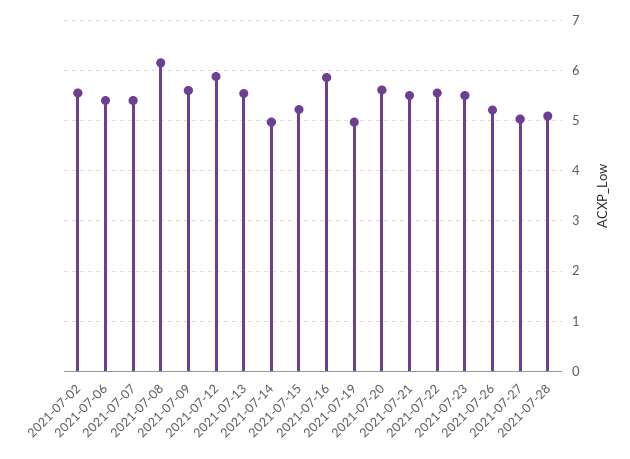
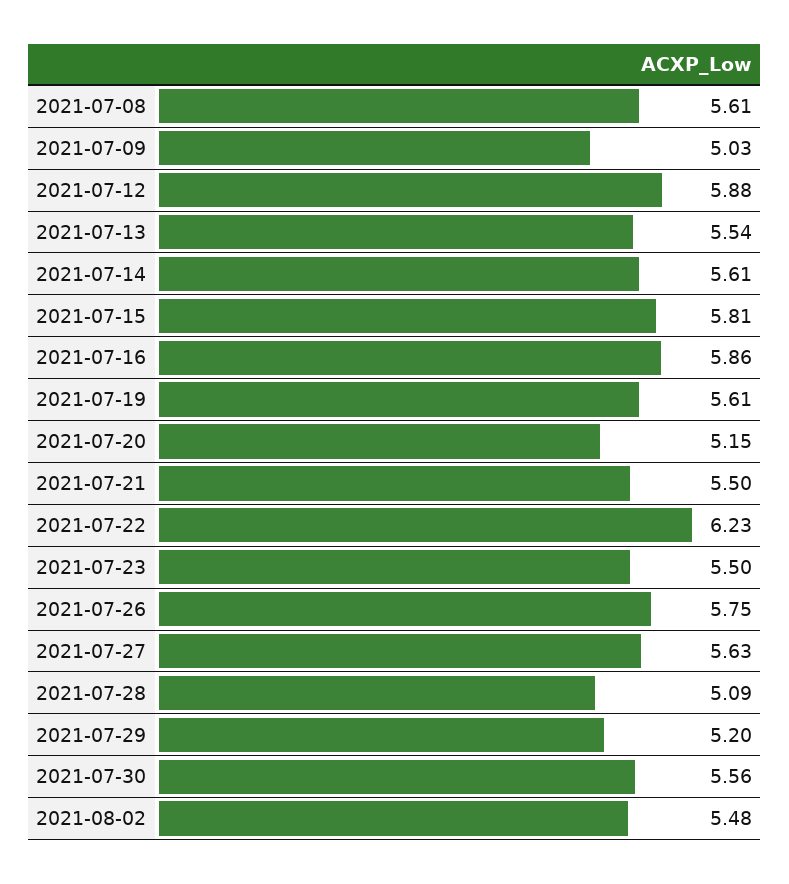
2021-07-02: 5.6 -> none
2021-07-06: 5.4 -> none
2021-07-07: 5.4 -> none
2021-07-08: 6.2 -> 5.61
2021-07-09: 5.6 -> 5.03
2021-07-14: 5 -> 5.61
2021-07-15: 5.2 -> 5.81
2021-07-19: 5 -> 5.61
2021-07-20: 5.6 -> 5.15
2021-07-22: 5.6 -> 6.23
2021-07-26: 5.2 -> 5.75
2021-07-27: 5 -> 5.63
2021-07-29: none -> 5.2
2021-07-30: none -> 5.56
2021-08-02: none -> 5.48

